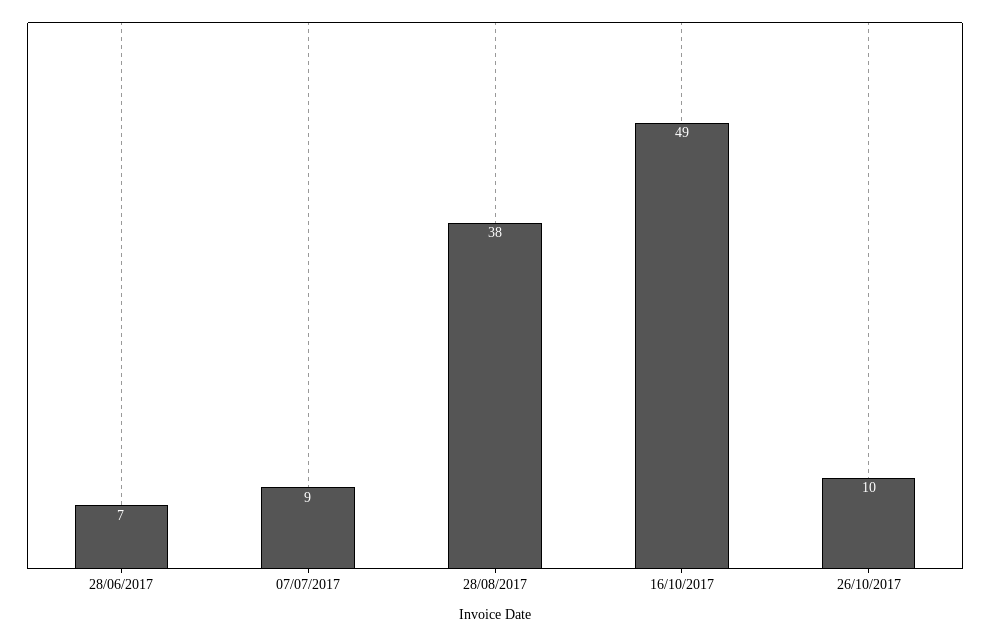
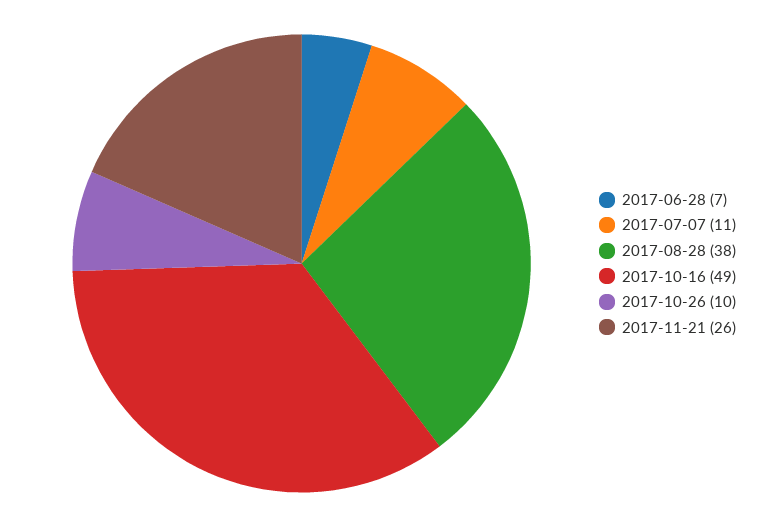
07/07/2017: 9 -> 11
2017-11-21: none -> 26

